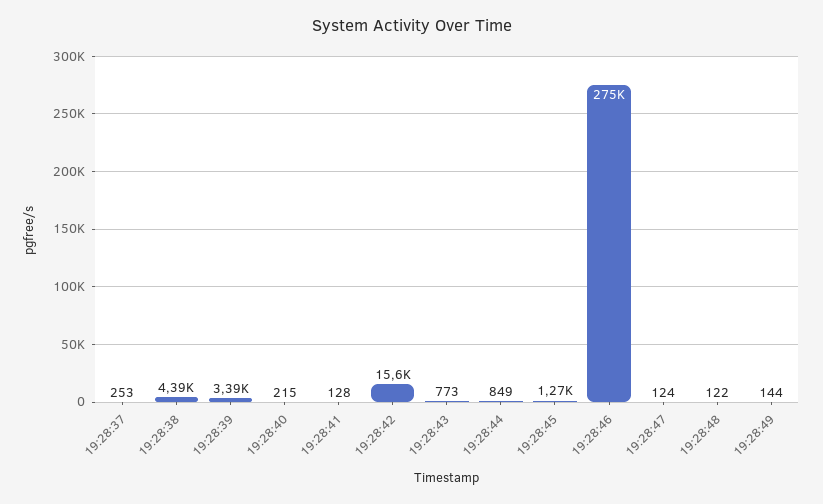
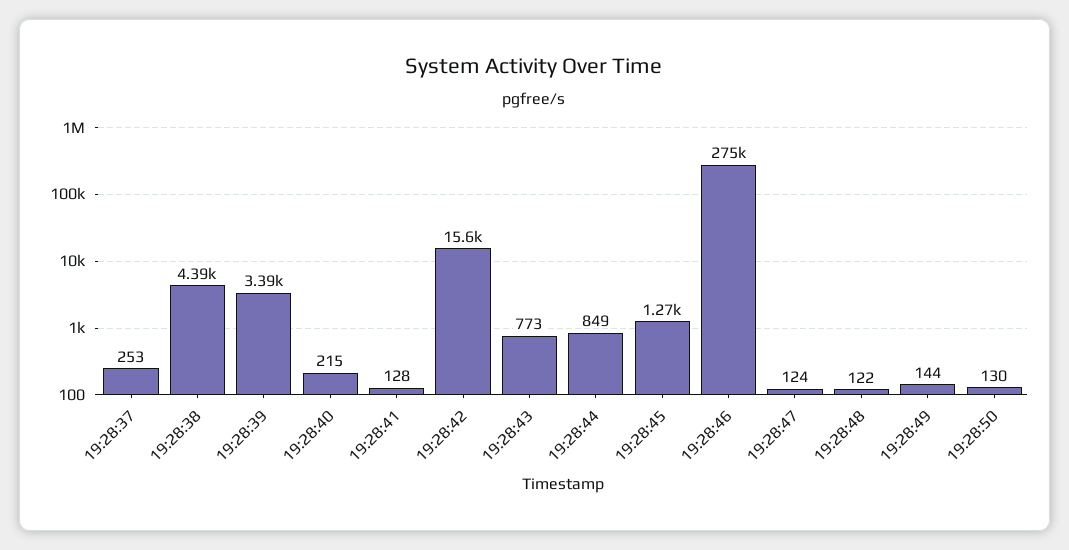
19:28:50: none -> 130

